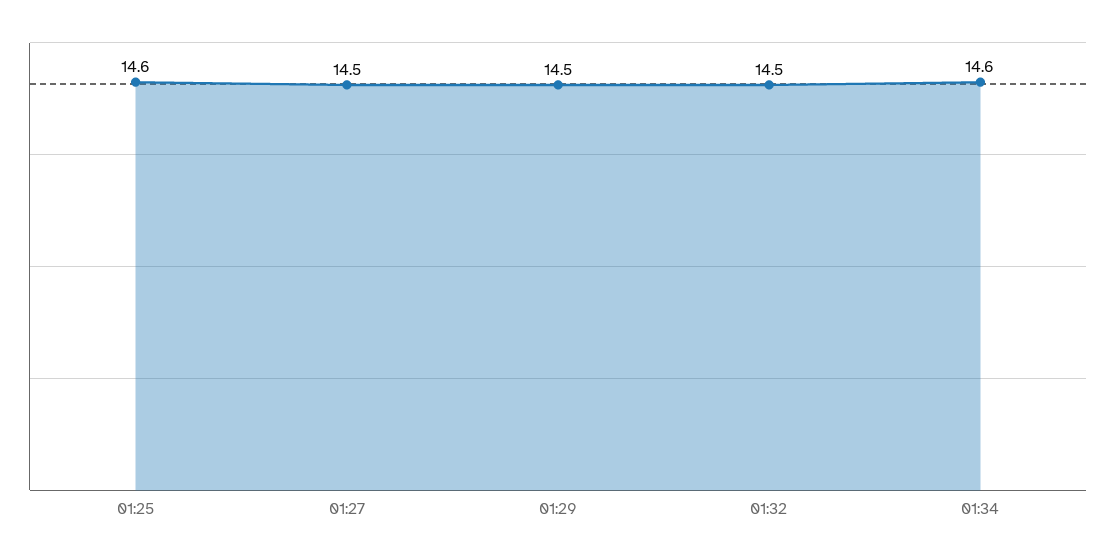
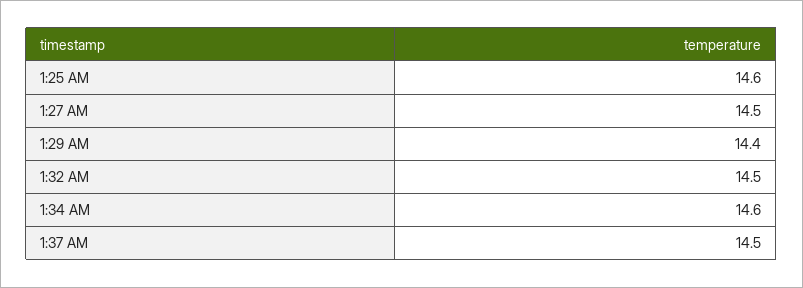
01:29: 14.5 -> 14.4
1:37 AM: none -> 14.5

